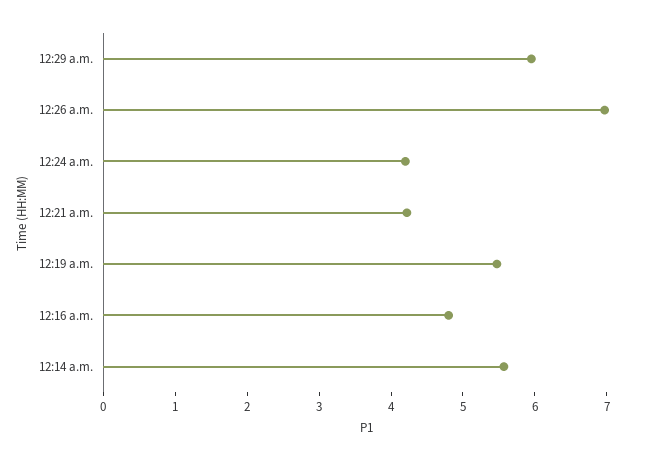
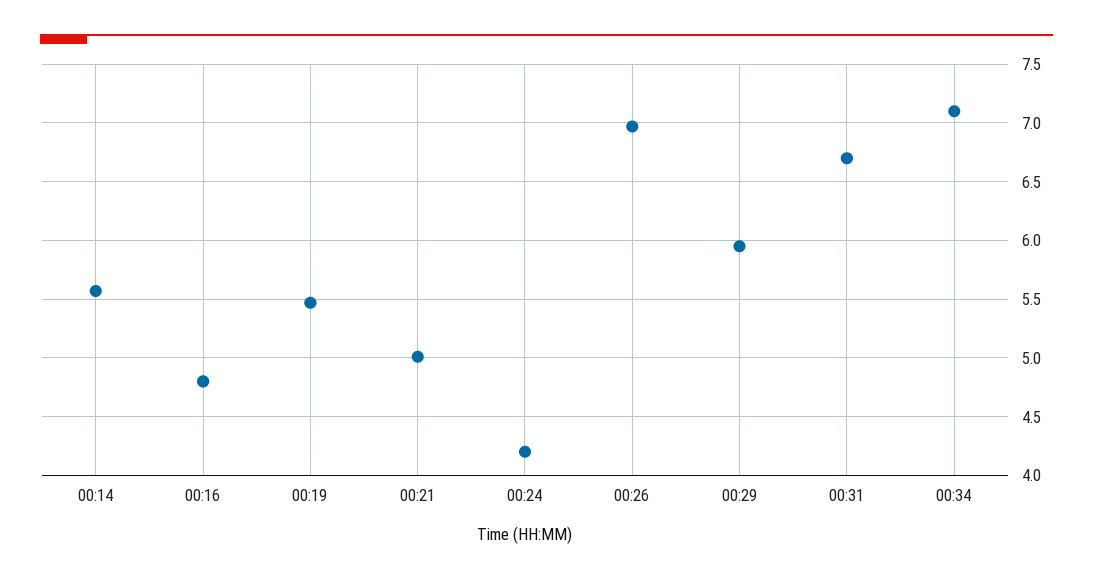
12:21 a.m.: 4.2 -> 5
00:31: none -> 6.7
00:34: none -> 7.1

